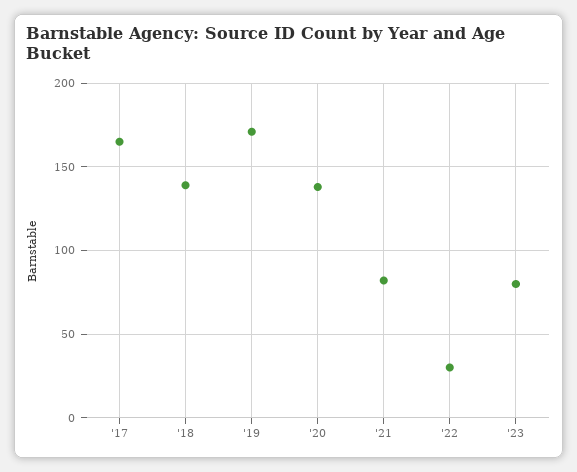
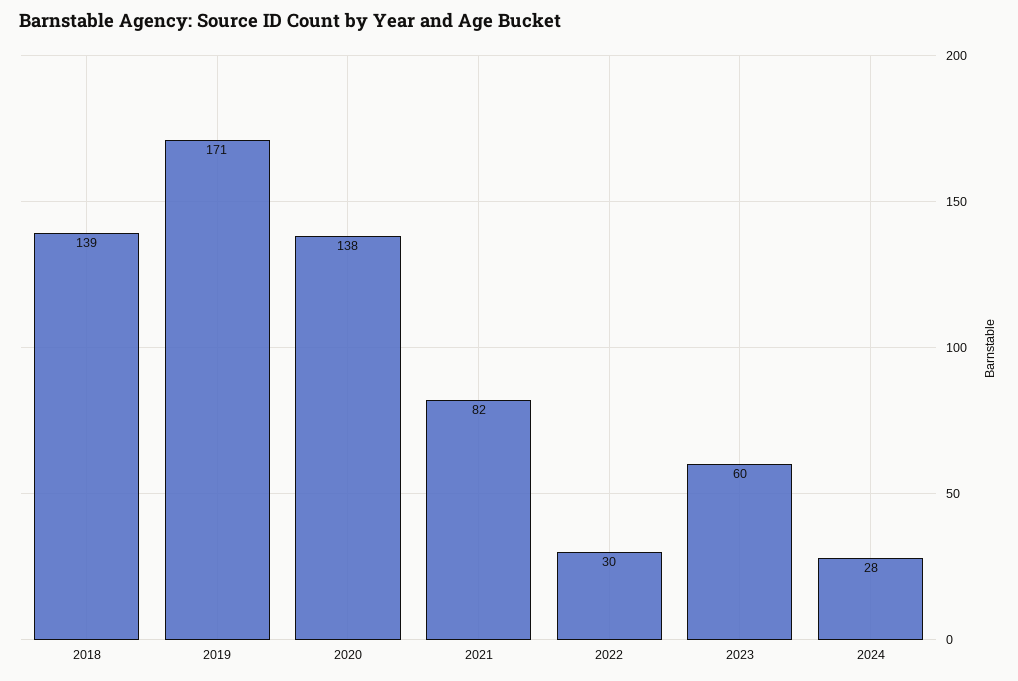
'17: 165 -> none
'23: 80 -> 60
2024: none -> 28

